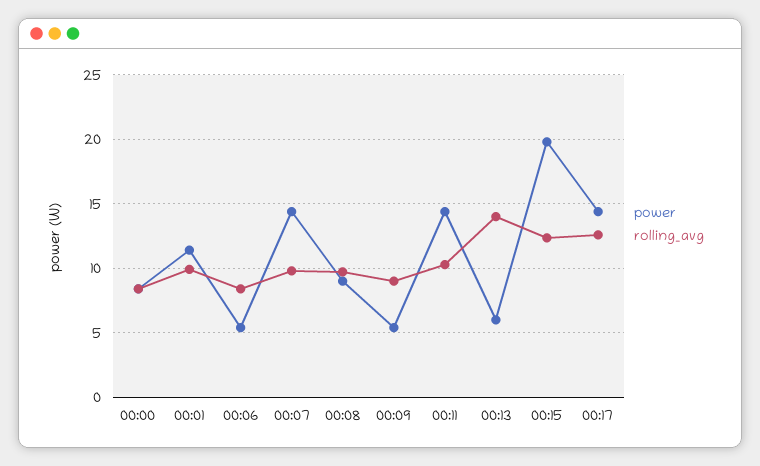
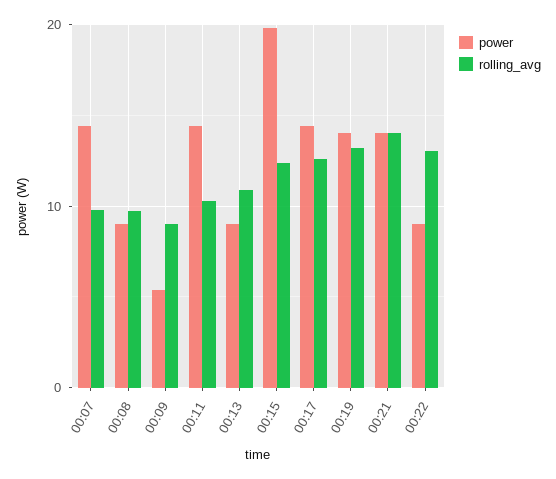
power, 00:00: 8.5 -> none
rolling_avg, 00:00: 8.5 -> none
power, 00:01: 11.5 -> none
rolling_avg, 00:01: 10 -> none
power, 00:06: 5.5 -> none
rolling_avg, 00:06: 8.5 -> none
power, 00:13: 6 -> 9
rolling_avg, 00:13: 14 -> 11
power, 00:19: none -> 14
rolling_avg, 00:19: none -> 13
power, 00:21: none -> 14
rolling_avg, 00:21: none -> 14
power, 00:22: none -> 9
rolling_avg, 00:22: none -> 13

